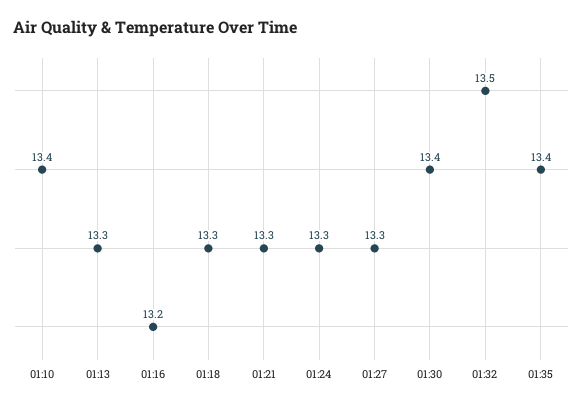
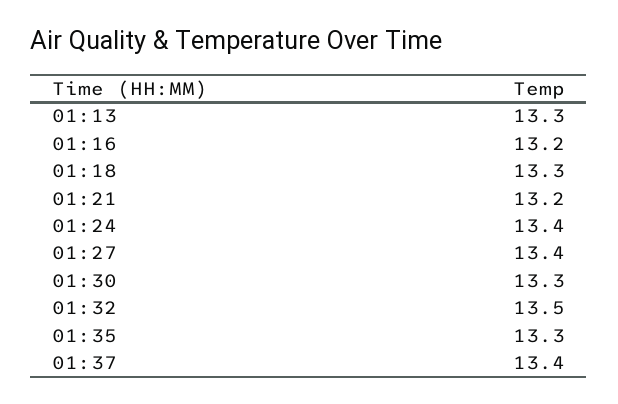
01:10: 13.4 -> none
01:21: 13.3 -> 13.2
01:24: 13.3 -> 13.4
01:27: 13.3 -> 13.4
01:30: 13.4 -> 13.3
01:35: 13.4 -> 13.3
01:37: none -> 13.4

